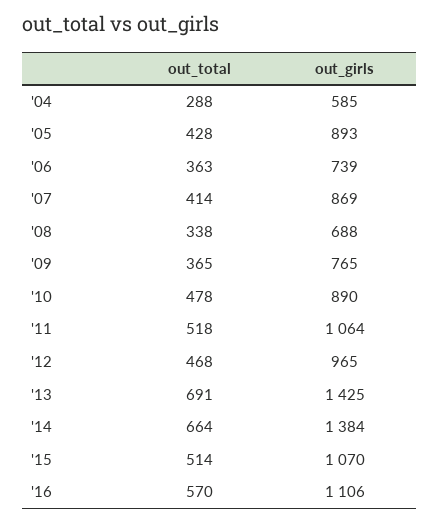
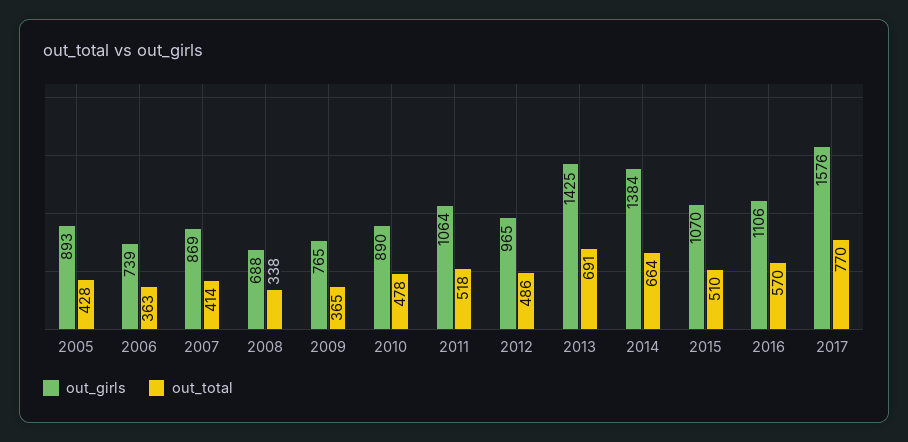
out_total, '04: 288 -> none
out_girls, '04: 585 -> none
out_total, '12: 468 -> 486
out_total, '15: 514 -> 510
out_girls, 2017: none -> 1576
out_total, 2017: none -> 770

